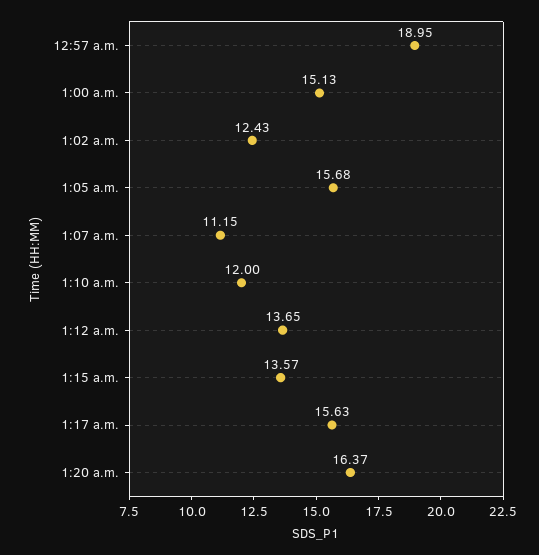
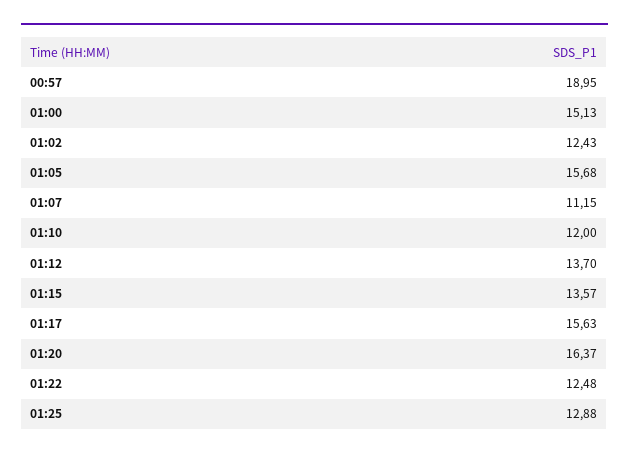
1:12 a.m.: 13.65 -> 13.7
01:22: none -> 12.48
01:25: none -> 12.88

